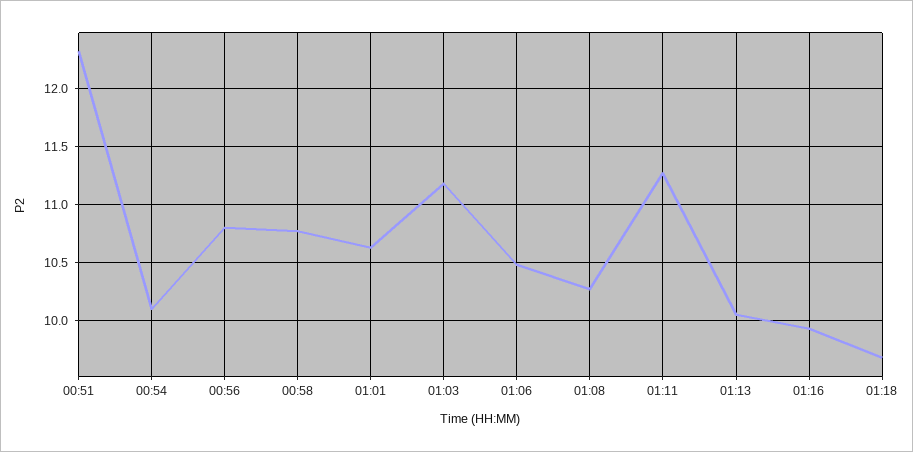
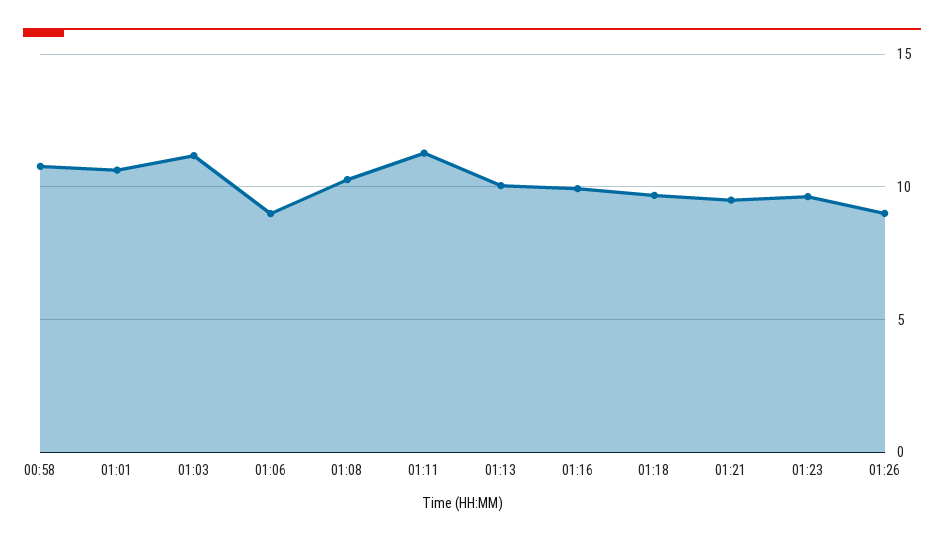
00:51: 12.3 -> none
00:54: 10.1 -> none
00:56: 10.8 -> none
01:06: 10.5 -> 9
01:21: none -> 9.5
01:23: none -> 9.5
01:26: none -> 9

